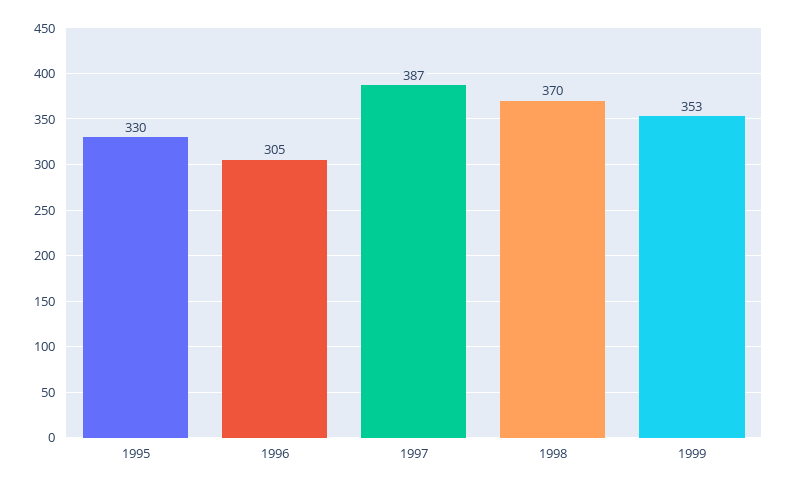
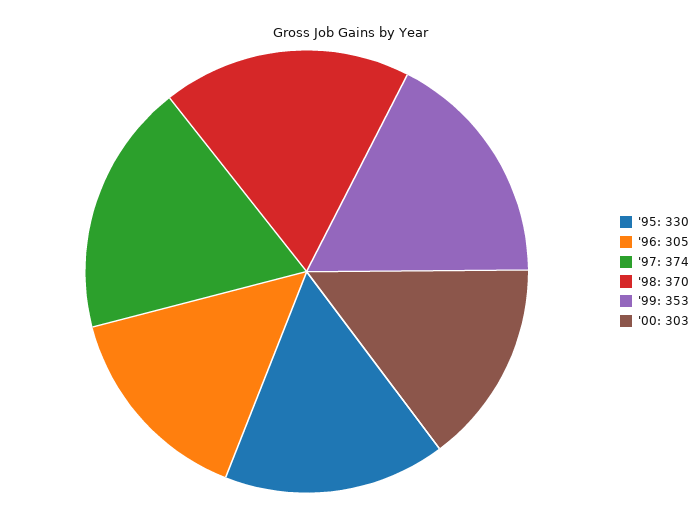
1997: 387 -> 374
'00: none -> 303

